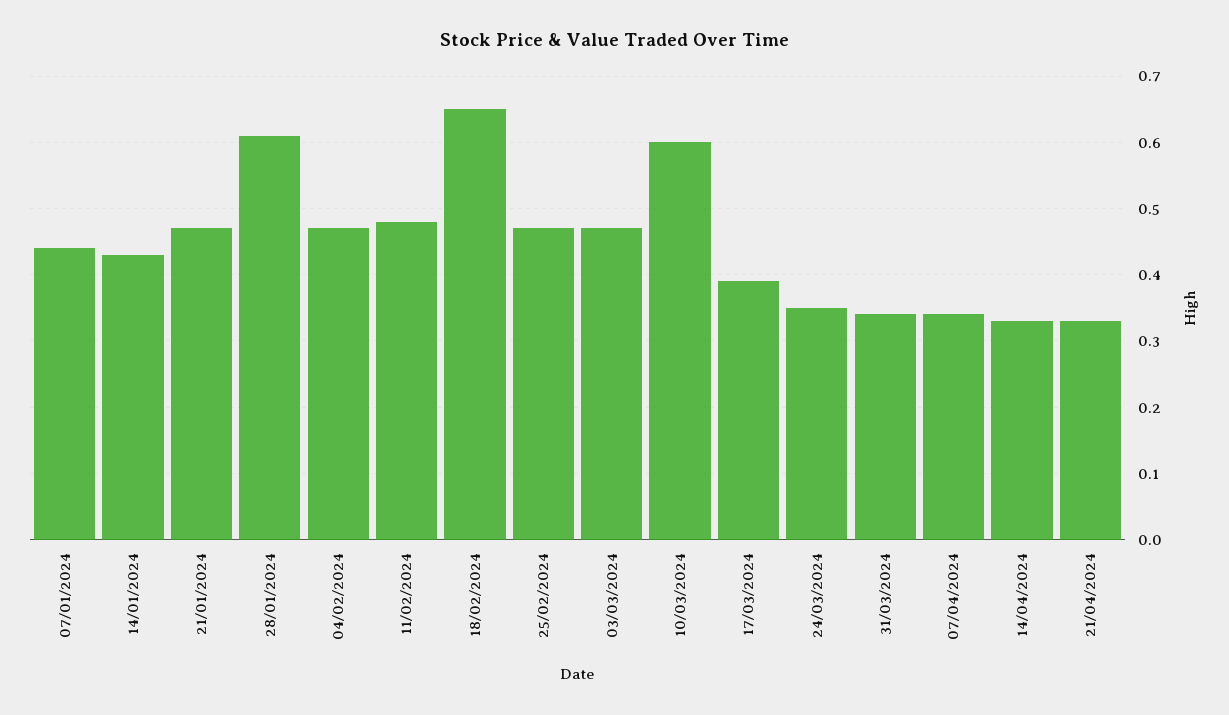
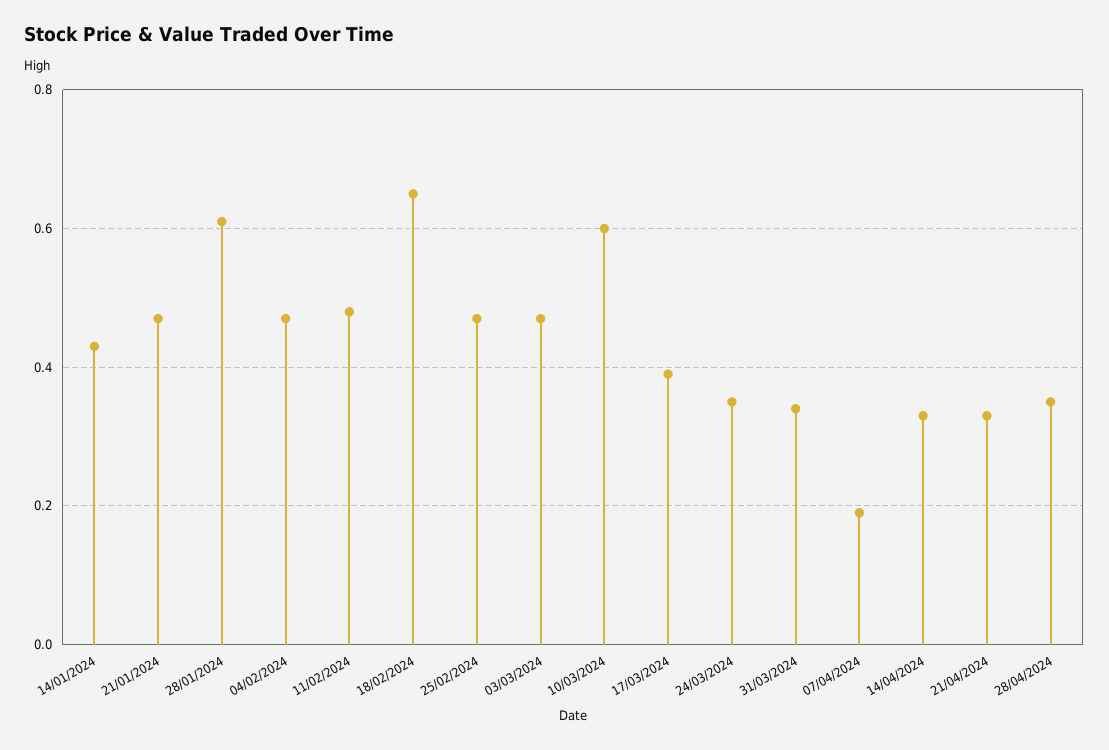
07/01/2024: 0.44 -> none
07/04/2024: 0.34 -> 0.2
28/04/2024: none -> 0.35

